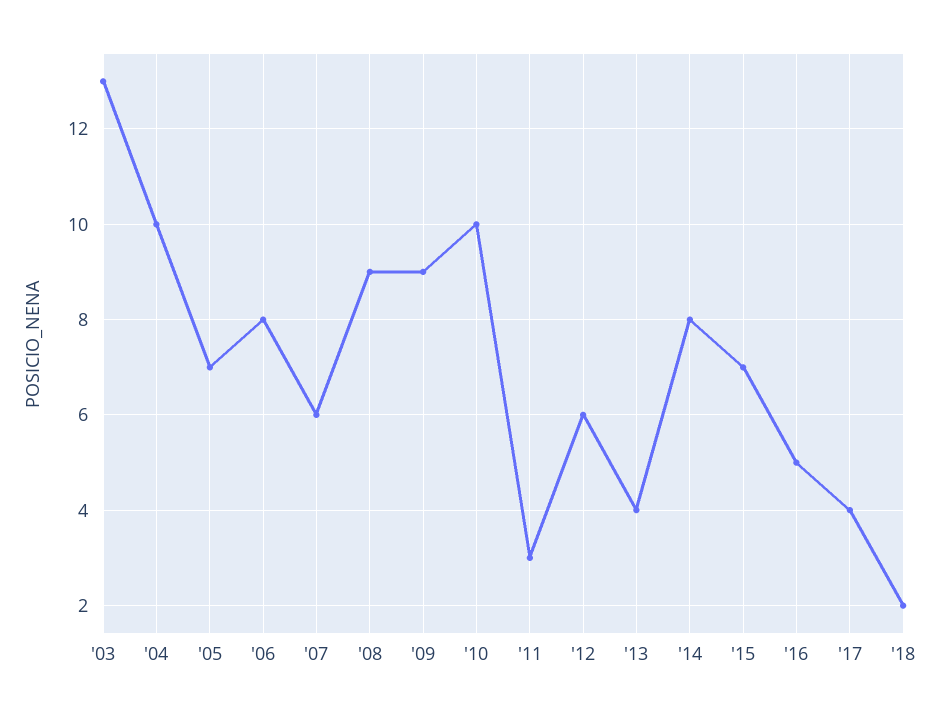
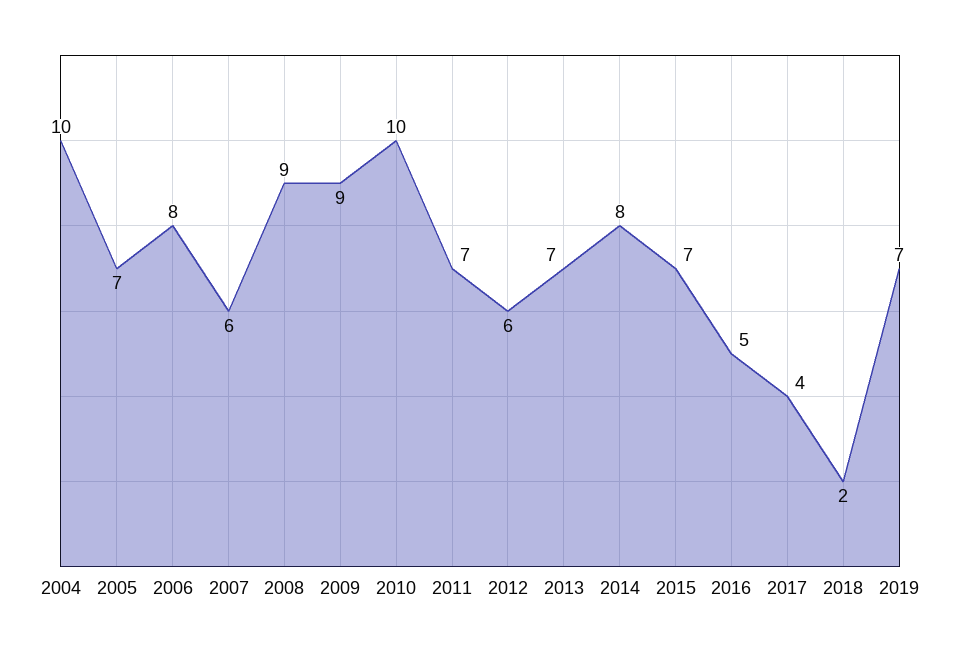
'03: 13 -> none
'11: 3 -> 7
'13: 4 -> 7
2019: none -> 7

